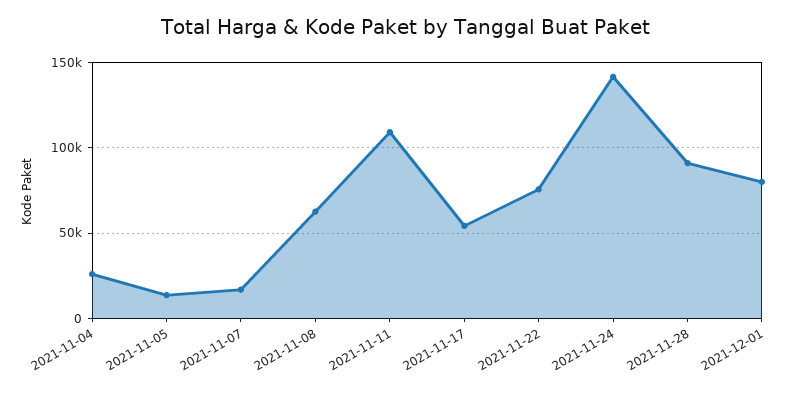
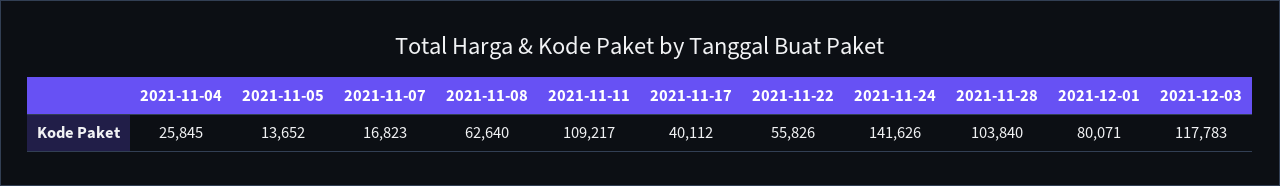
2021-11-17: 55000 -> 40112
2021-11-22: 75000 -> 55826
2021-11-28: 90000 -> 103840
2021-12-03: none -> 117783

